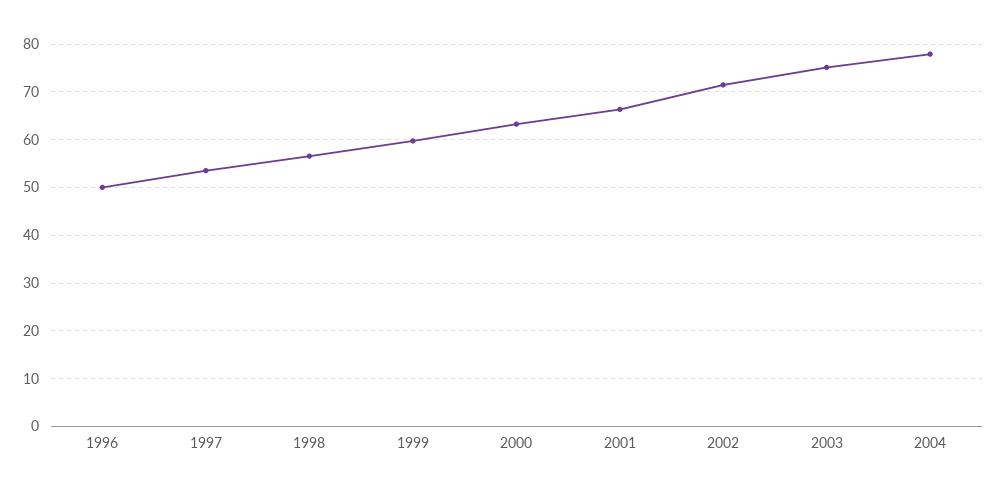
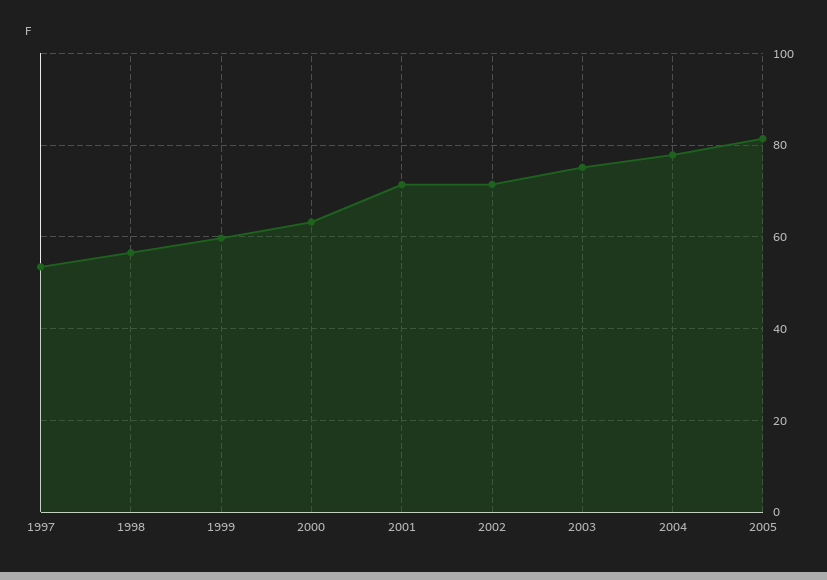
1996: 50 -> none
2001: 66 -> 72
2005: none -> 82

